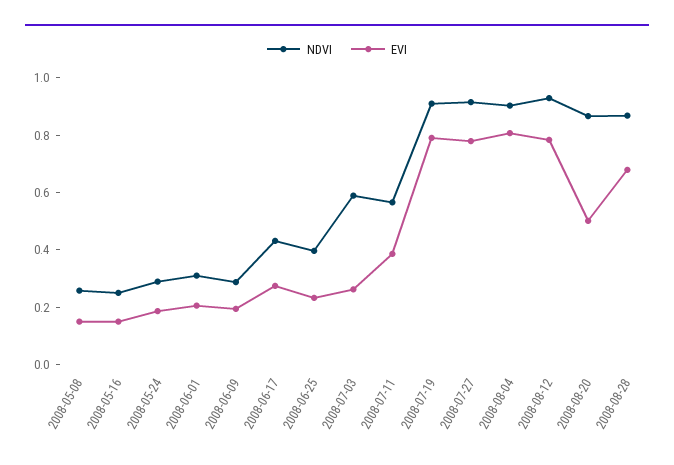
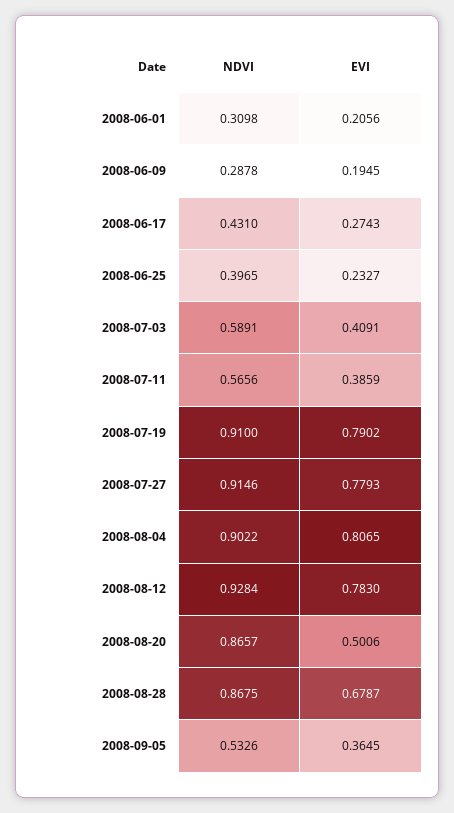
NDVI, 2008-05-08: 0.25 -> none
EVI, 2008-05-08: 0.15 -> none
NDVI, 2008-05-16: 0.25 -> none
EVI, 2008-05-16: 0.15 -> none
NDVI, 2008-05-24: 0.3 -> none
EVI, 2008-05-24: 0.2 -> none
EVI, 2008-07-03: 0.25 -> 0.4091
NDVI, 2008-09-05: none -> 0.5326
EVI, 2008-09-05: none -> 0.3645

